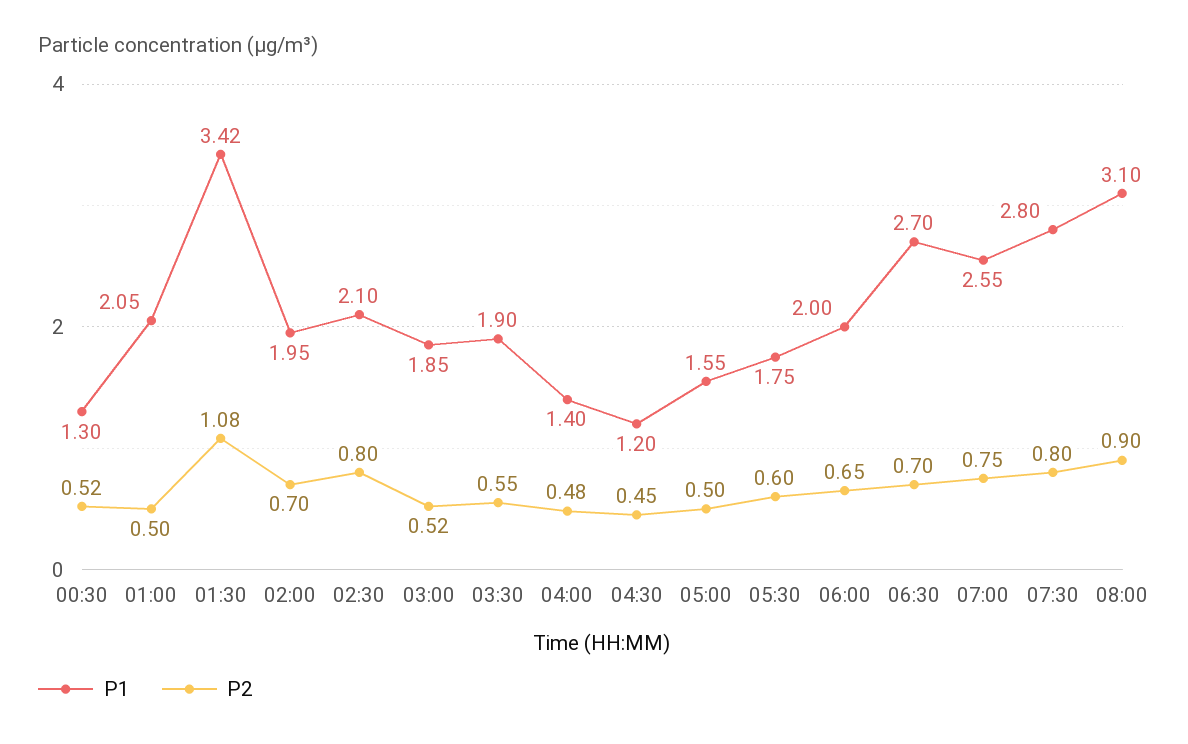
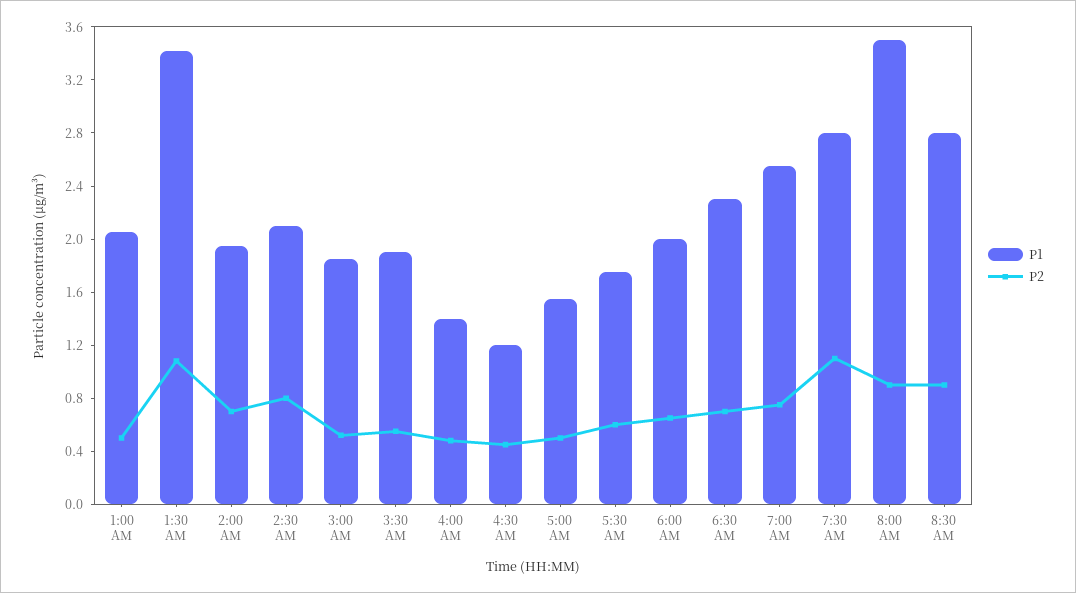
P1, 00:30: 1.3 -> none
P2, 00:30: 0.52 -> none
P1, 06:30: 2.7 -> 2.3
P2, 07:30: 0.8 -> 1.1
P1, 08:00: 3.1 -> 3.5
P1, 8:30 AM: none -> 2.8
P2, 8:30 AM: none -> 0.9

